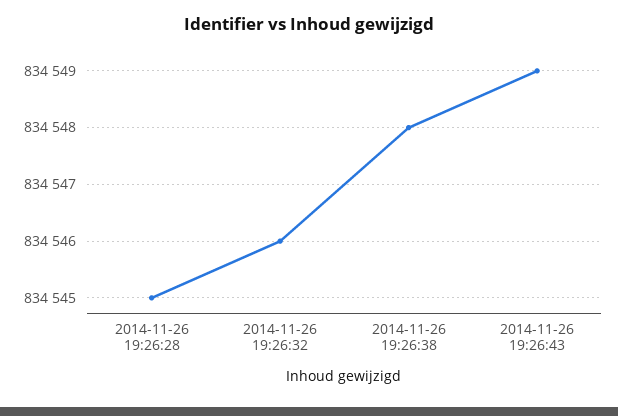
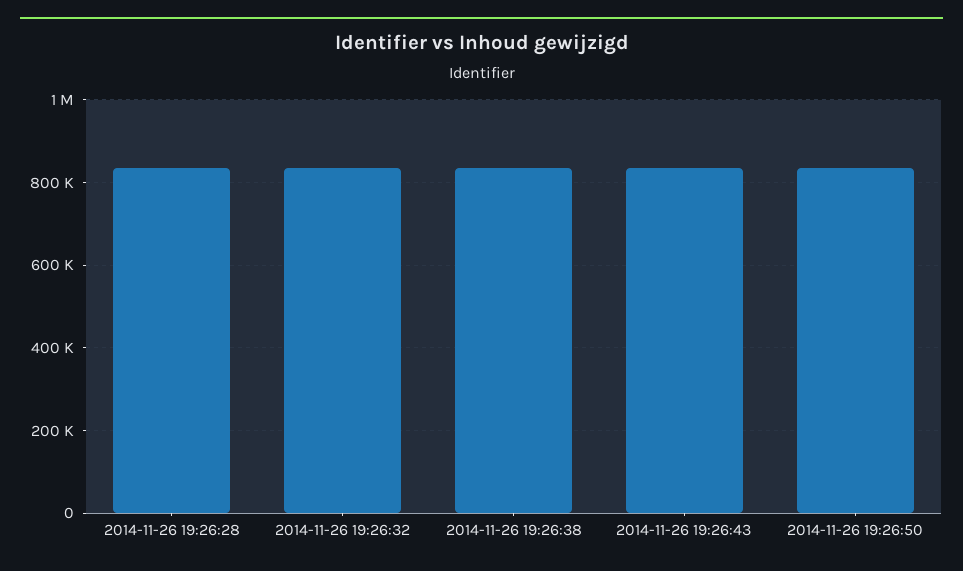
2014-11-26 19:26:50: none -> 840000

